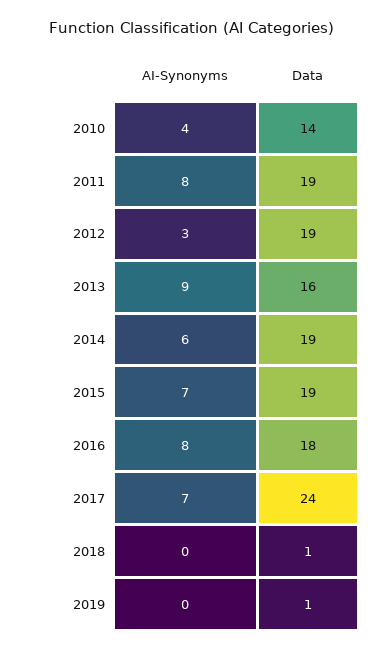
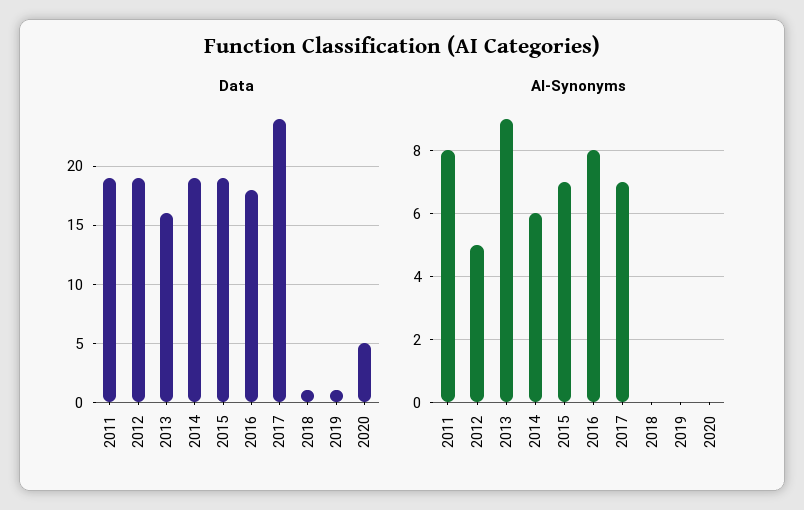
AI-Synonyms, 2010: 4 -> none
Data, 2010: 14 -> none
AI-Synonyms, 2012: 3 -> 5
Data, 2020: none -> 5
AI-Synonyms, 2020: none -> 0

